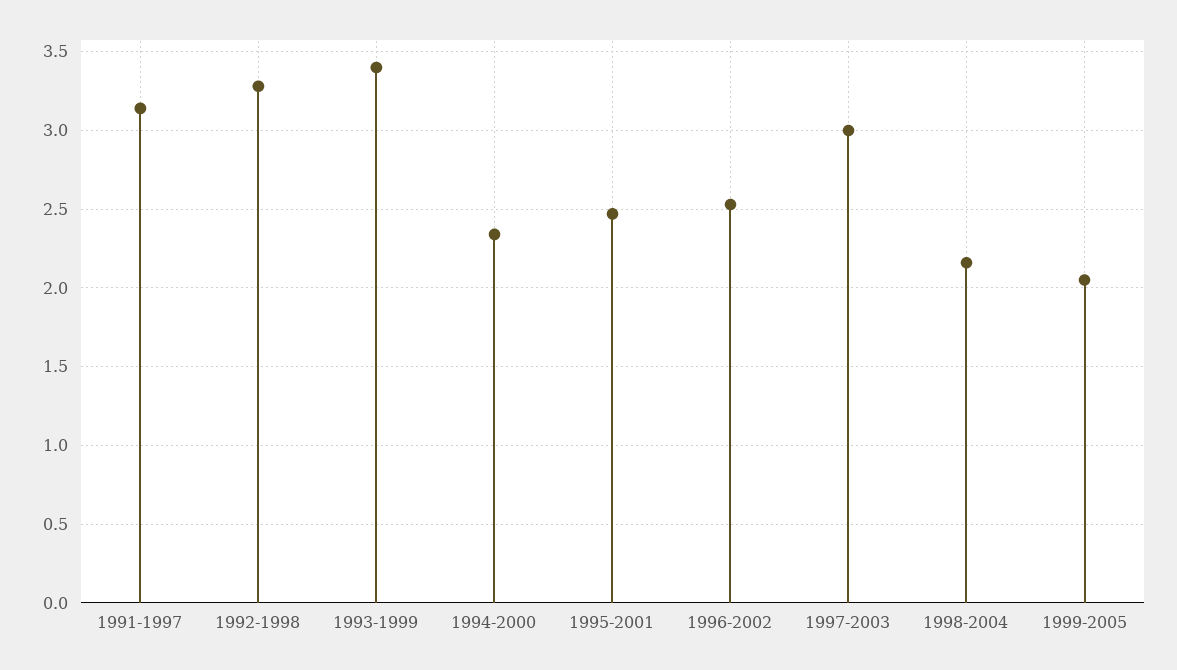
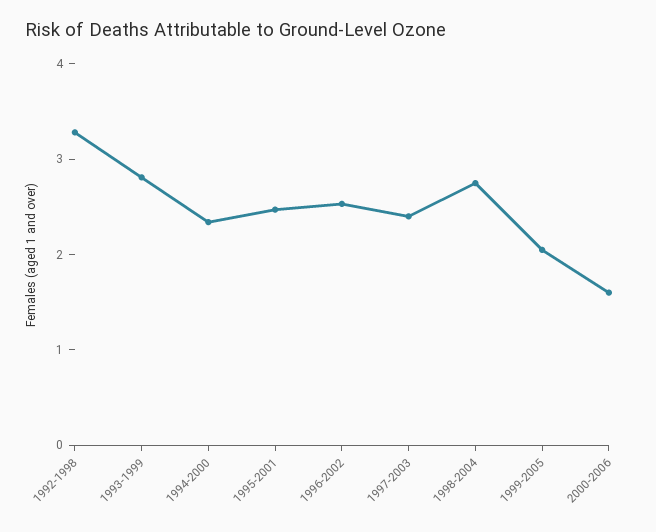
1991-1997: 3.15 -> none
1993-1999: 3.4 -> 2.8
1997-2003: 3 -> 2.4
1998-2004: 2.15 -> 2.8
2000-2006: none -> 1.6

